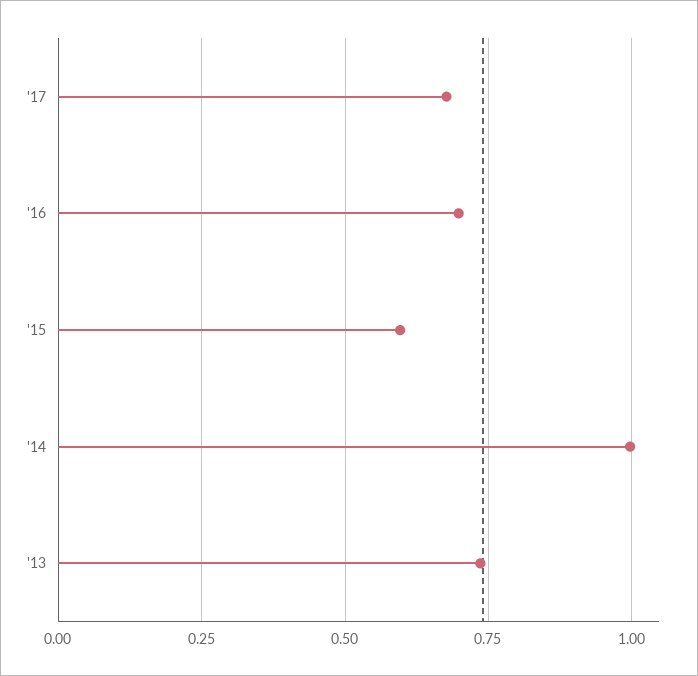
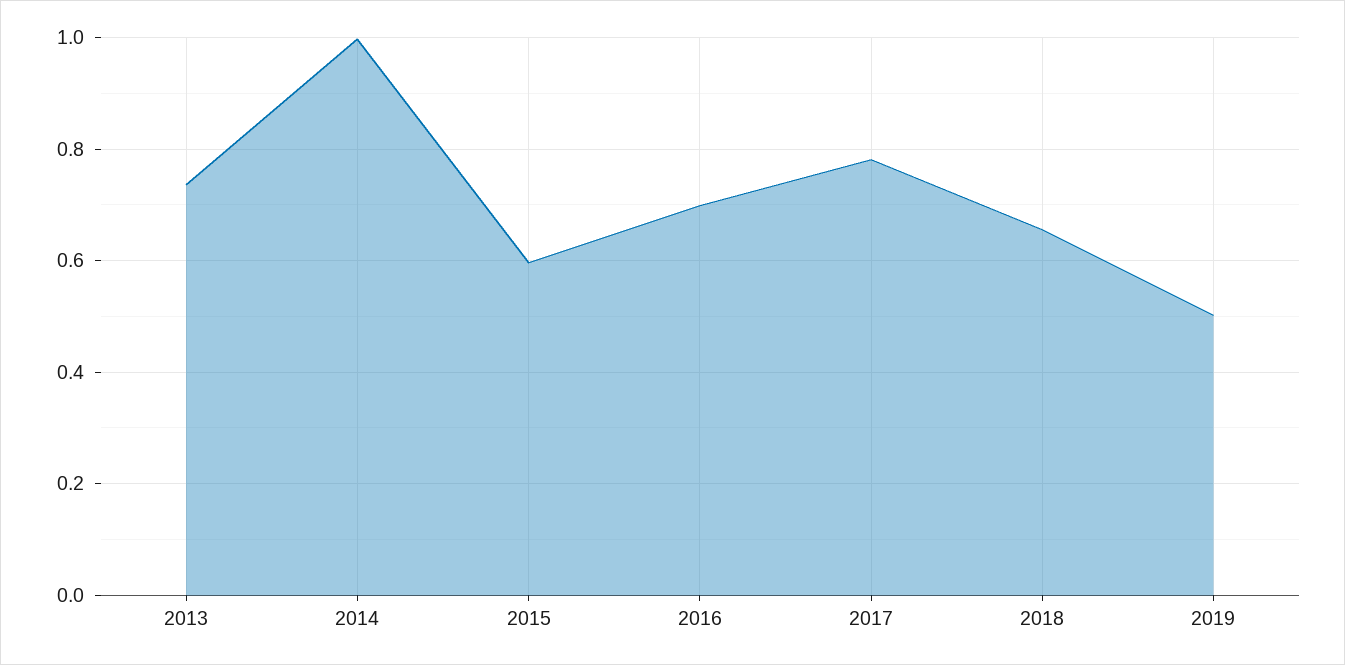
'17: 0.675 -> 0.78
2018: none -> 0.66
2019: none -> 0.5

